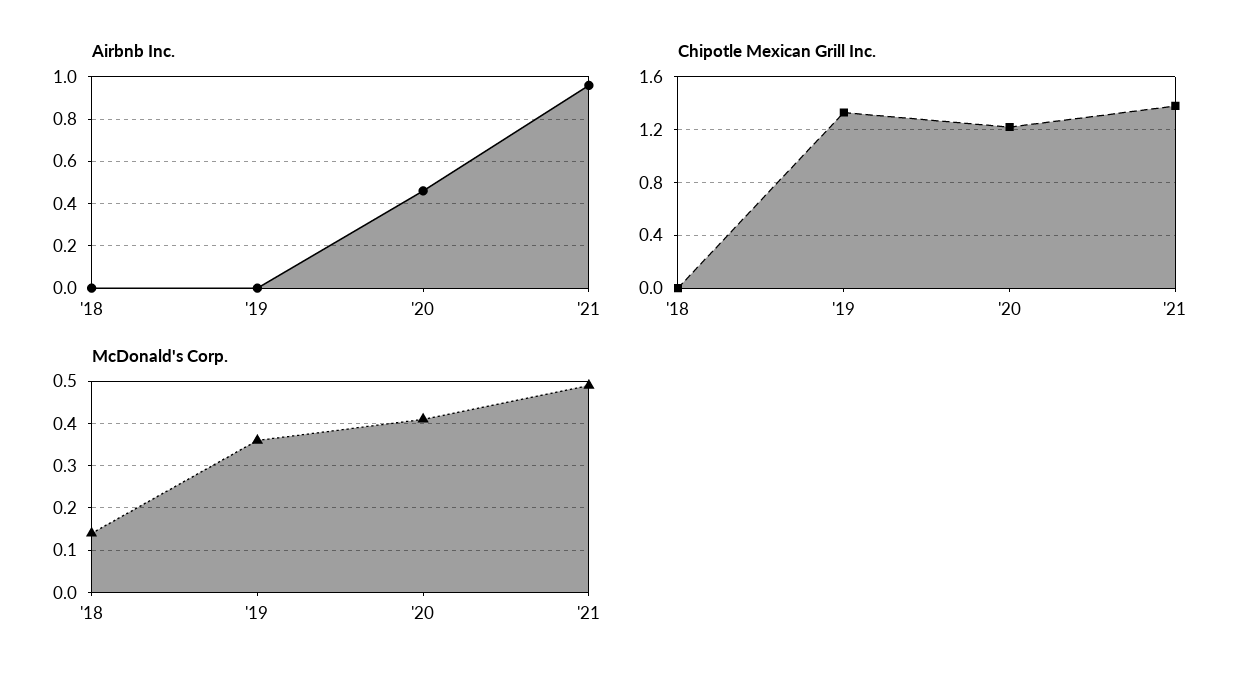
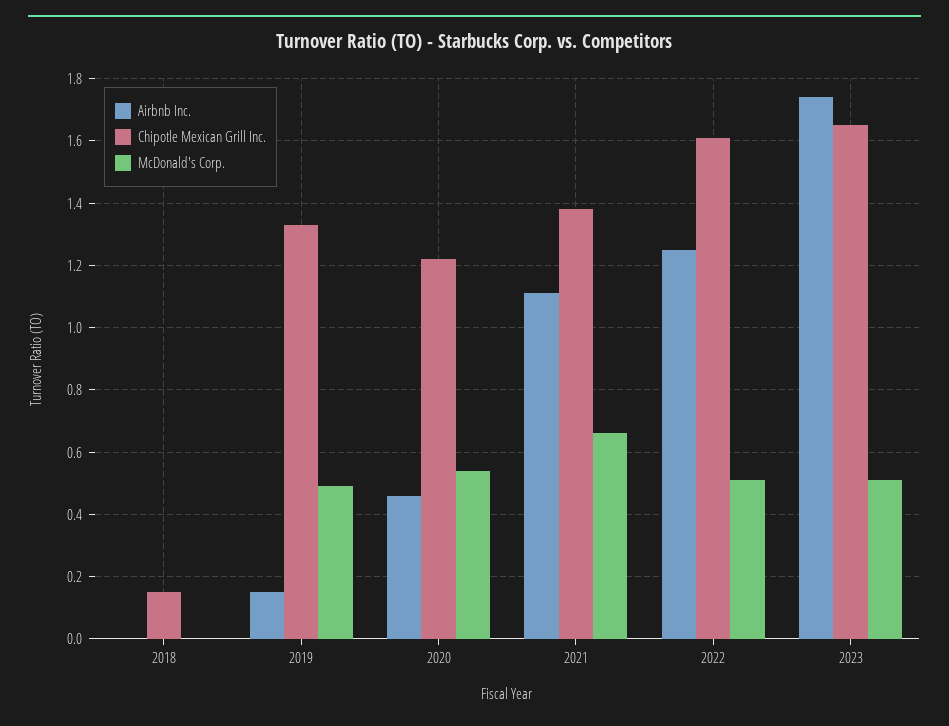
Airbnb Inc., '19: 0 -> 0.15
Airbnb Inc., '21: 0.95 -> 1.1
Chipotle Mexican Grill Inc., '18: 0 -> 0.15
McDonald's Corp., '18: 0.15 -> 0
McDonald's Corp., '19: 0.35 -> 0.5
McDonald's Corp., '20: 0.4 -> 0.55
McDonald's Corp., '21: 0.5 -> 0.65
Airbnb Inc., 2022: none -> 1.25
Chipotle Mexican Grill Inc., 2022: none -> 1.6
McDonald's Corp., 2022: none -> 0.5
Airbnb Inc., 2023: none -> 1.75
Chipotle Mexican Grill Inc., 2023: none -> 1.65
McDonald's Corp., 2023: none -> 0.5

